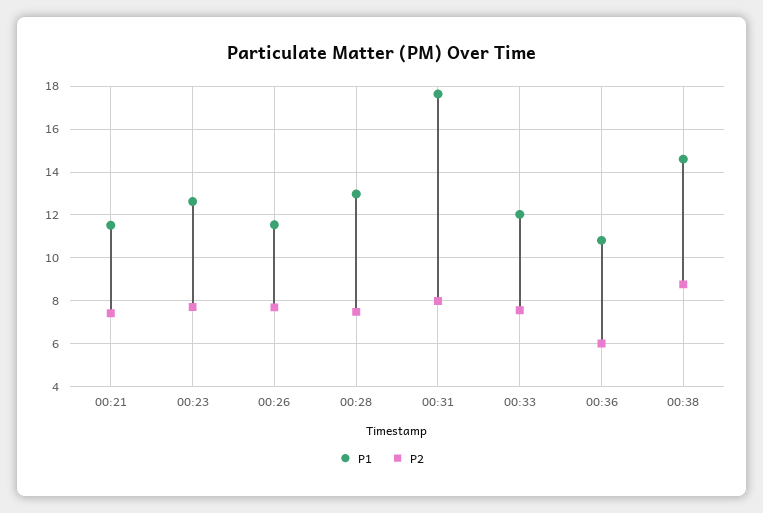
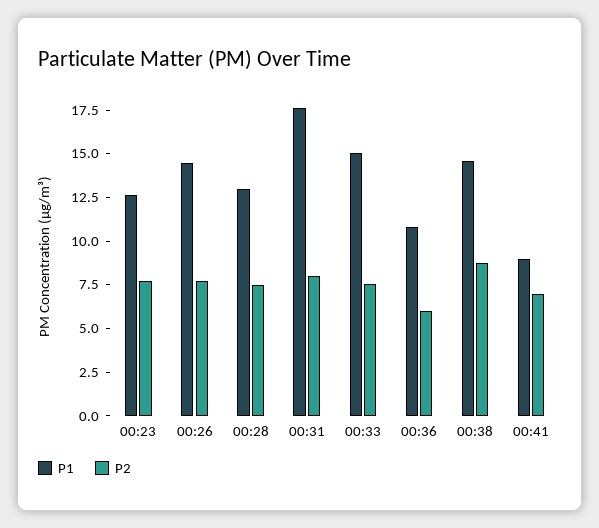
P1, 00:21: 11.5 -> none
P2, 00:21: 7.5 -> none
P1, 00:26: 11.5 -> 14.5
P1, 00:33: 12 -> 15
P1, 00:41: none -> 9
P2, 00:41: none -> 7

